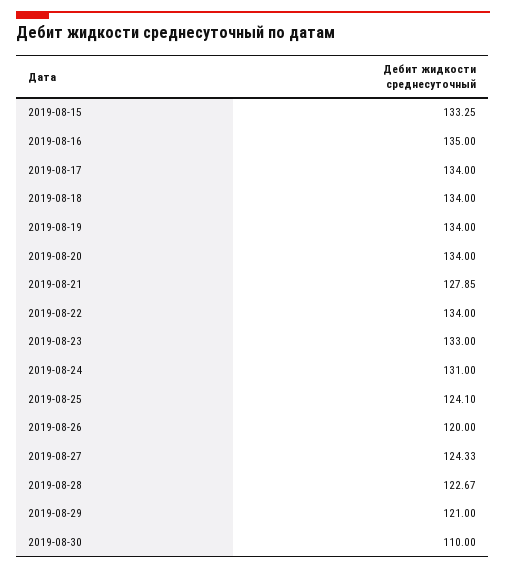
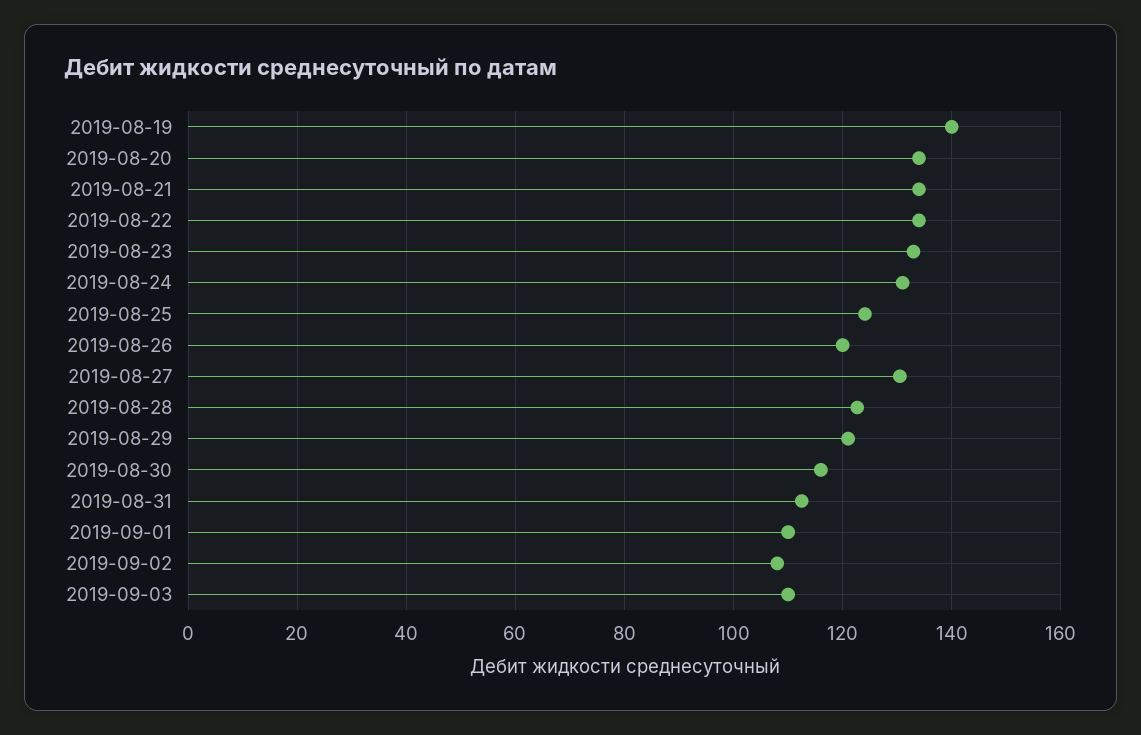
2019-08-15: 133.25 -> none
2019-08-16: 135 -> none
2019-08-17: 134 -> none
2019-08-18: 134 -> none
2019-08-19: 134 -> 140
2019-08-21: 127.85 -> 134
2019-08-27: 124.33 -> 130
2019-08-30: 110 -> 116
2019-08-31: none -> 112
2019-09-01: none -> 110
2019-09-02: none -> 108
2019-09-03: none -> 110

